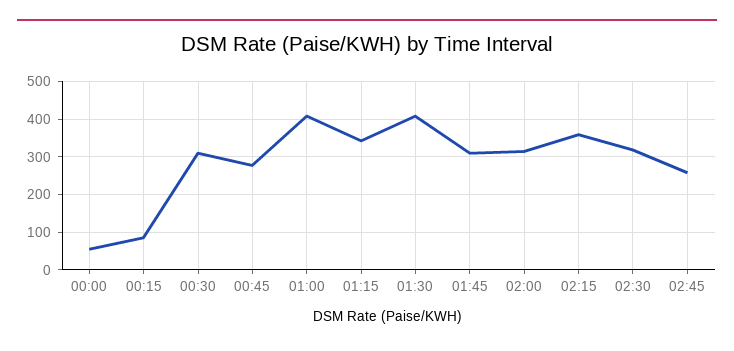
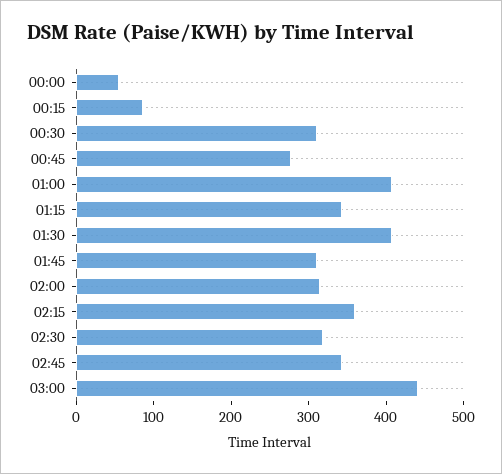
02:45: 260 -> 340
03:00: none -> 440

